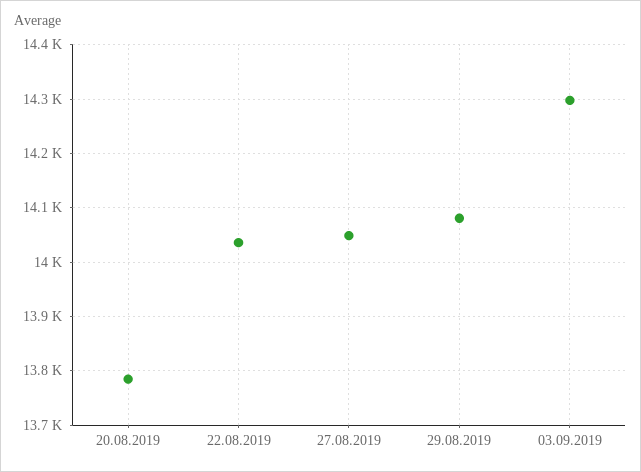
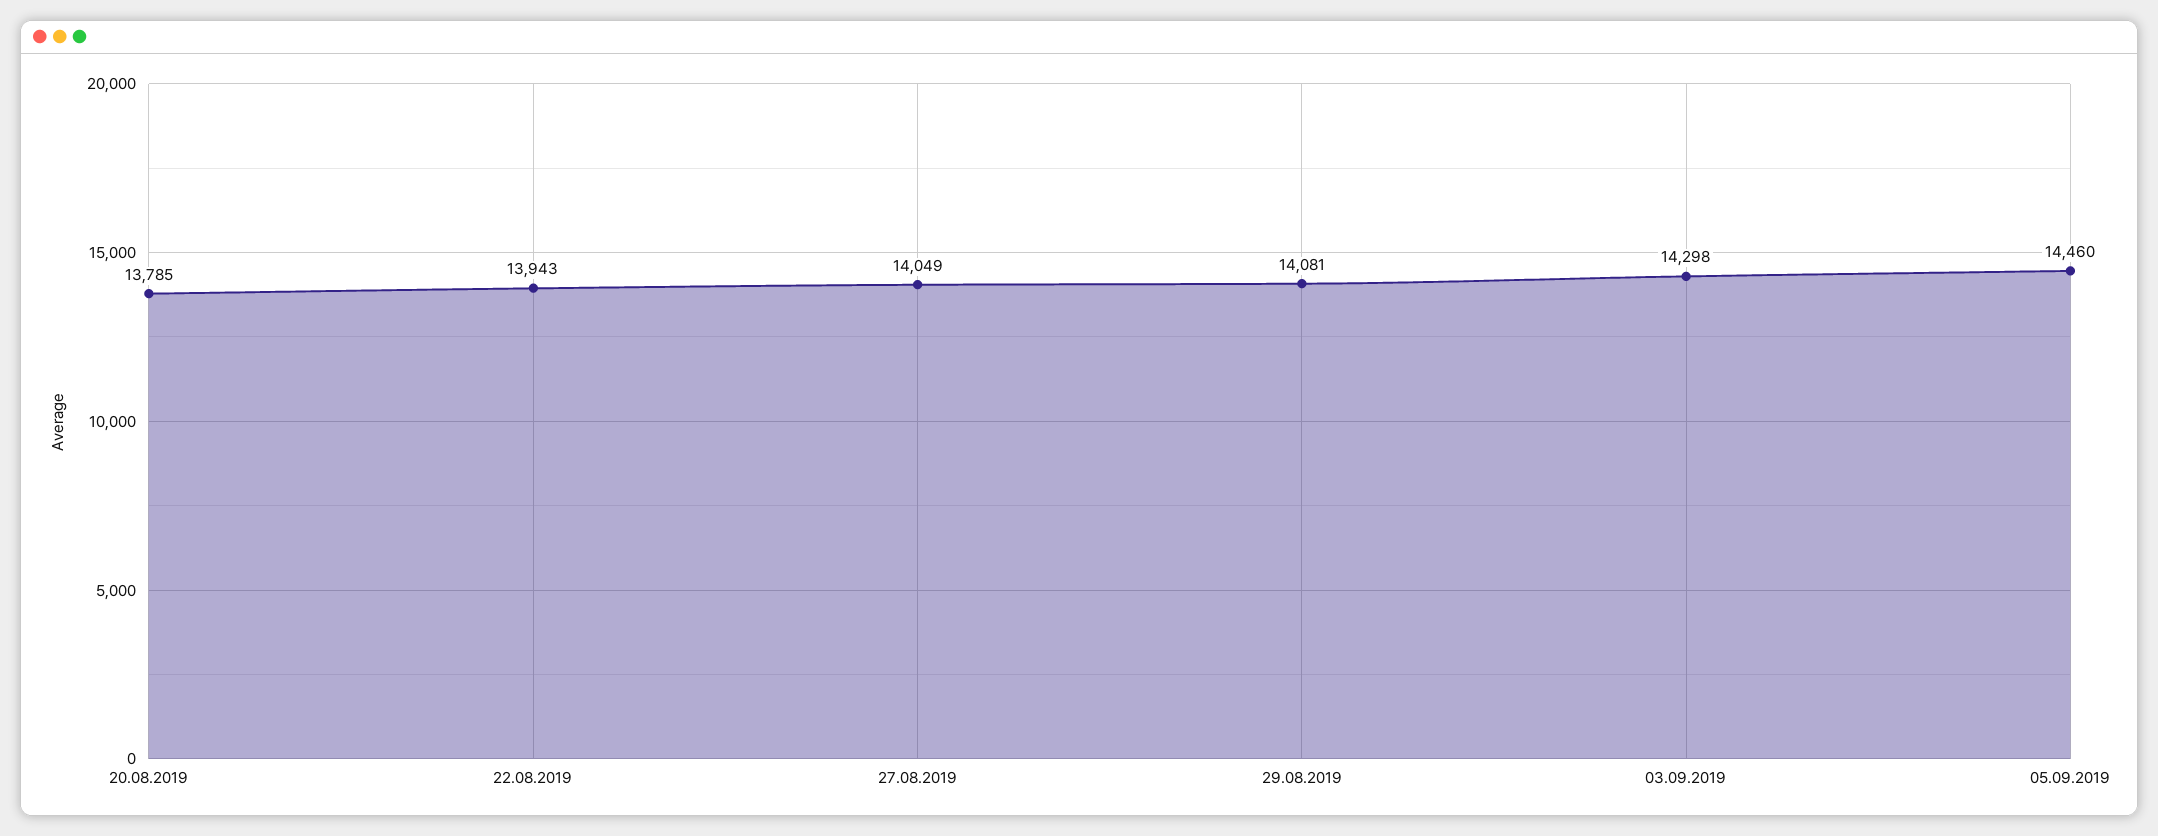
22.08.2019: 14040 -> 13943
05.09.2019: none -> 14460

